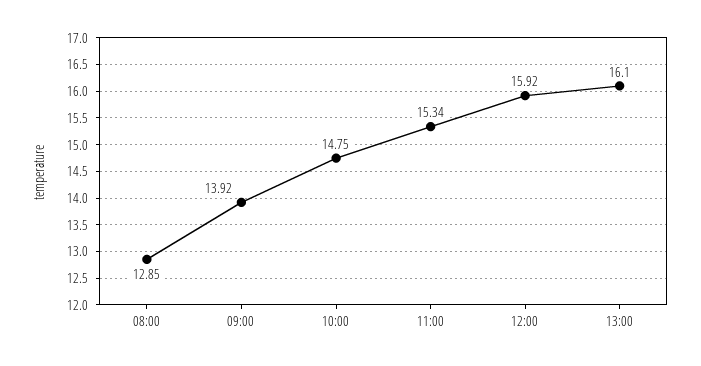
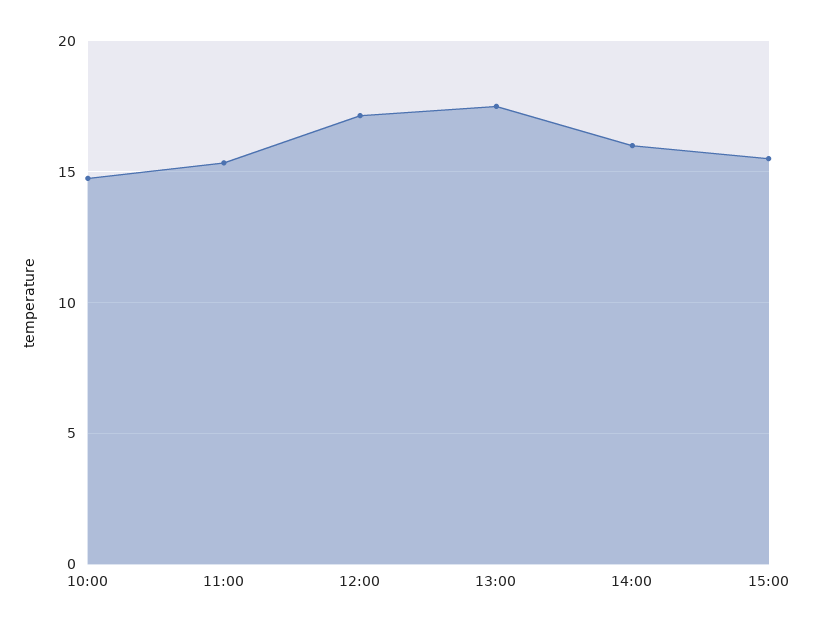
08:00: 12.85 -> none
09:00: 13.92 -> none
12:00: 15.92 -> 17
13:00: 16.1 -> 17.5
14:00: none -> 16
15:00: none -> 15.5

